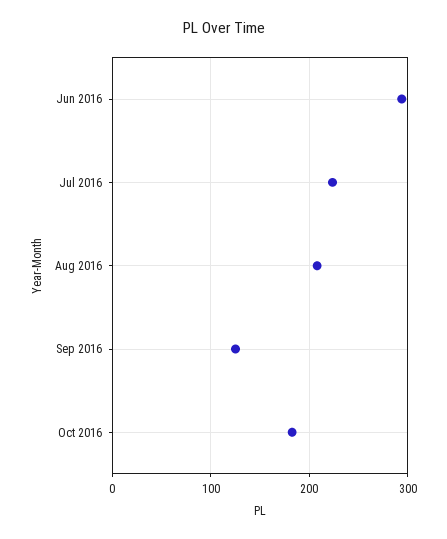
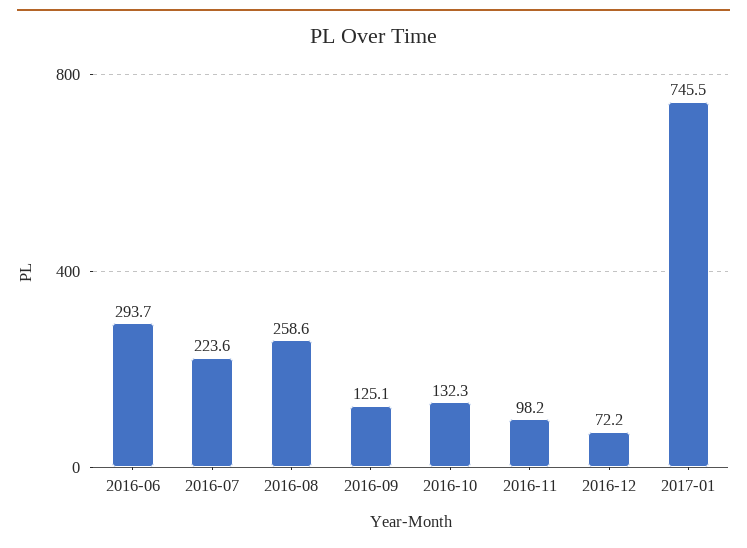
Aug 2016: 210 -> 258.6
Oct 2016: 180 -> 132.3
2016-11: none -> 98.2
2016-12: none -> 72.2
2017-01: none -> 745.5

